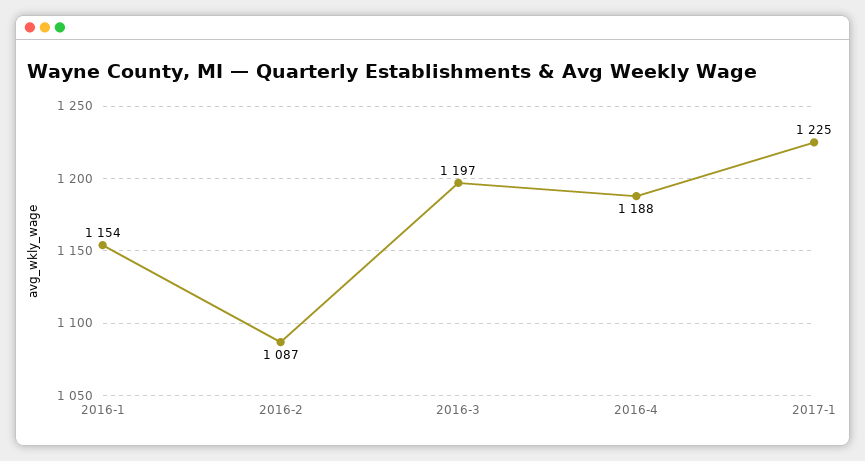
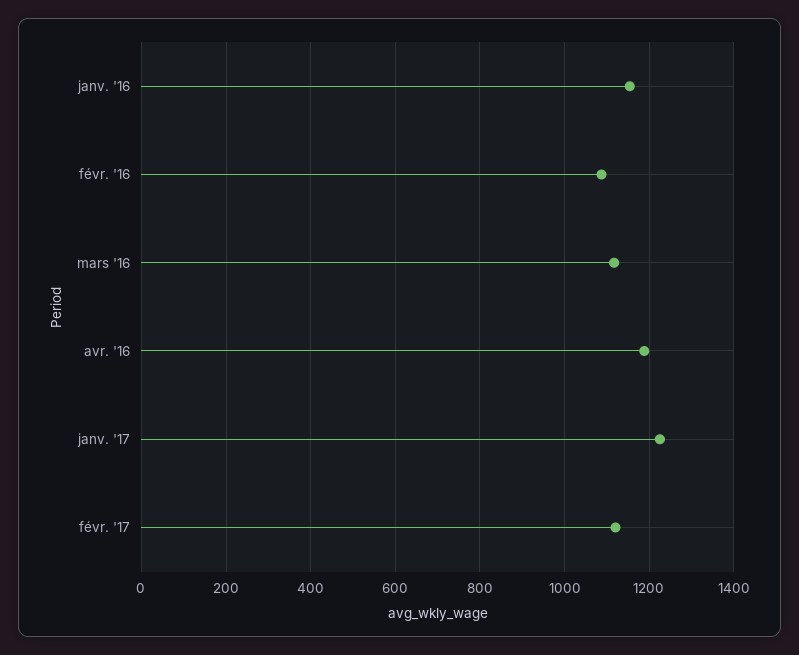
2016-3: 1197 -> 1120
févr. '17: none -> 1120

